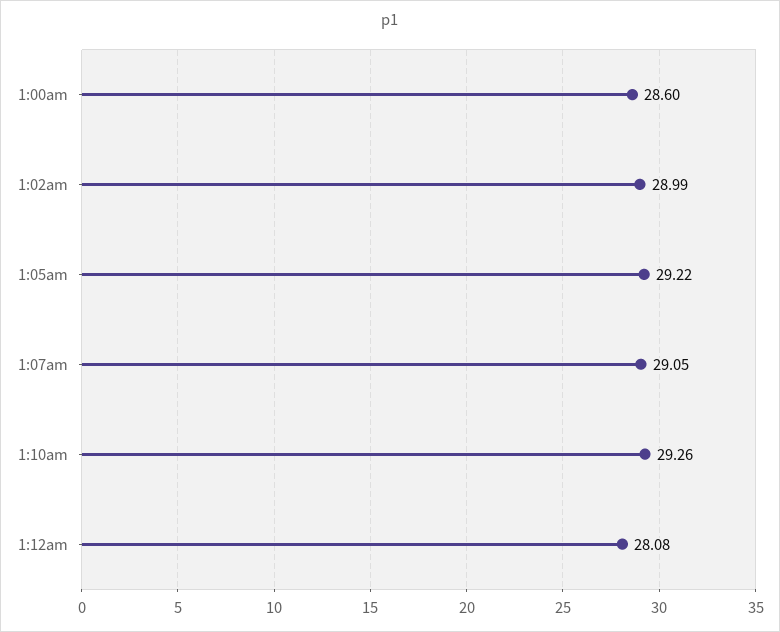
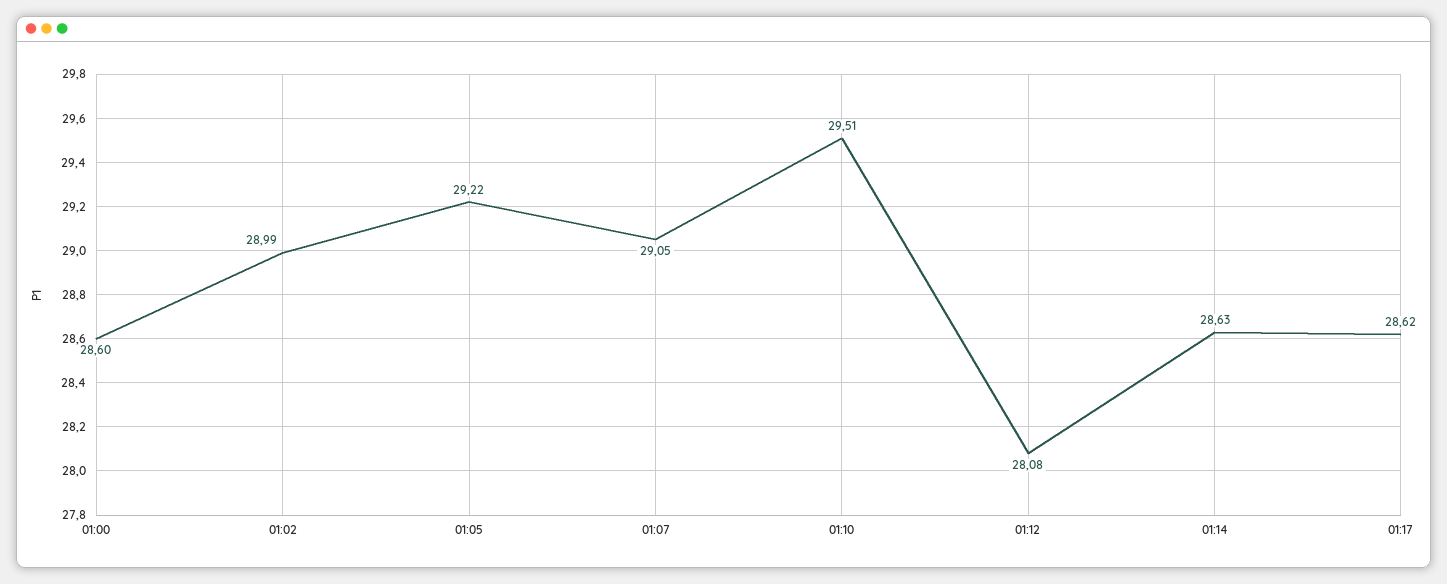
1:10am: 29.26 -> 29.51
01:14: none -> 28.63
01:17: none -> 28.62

